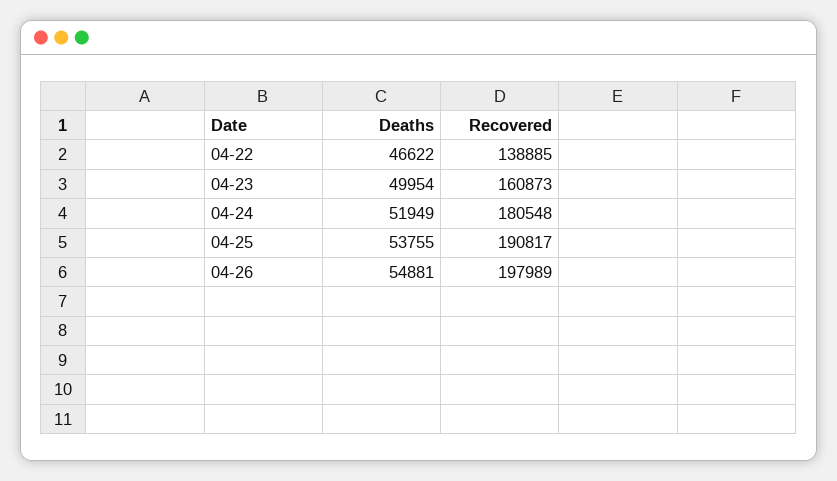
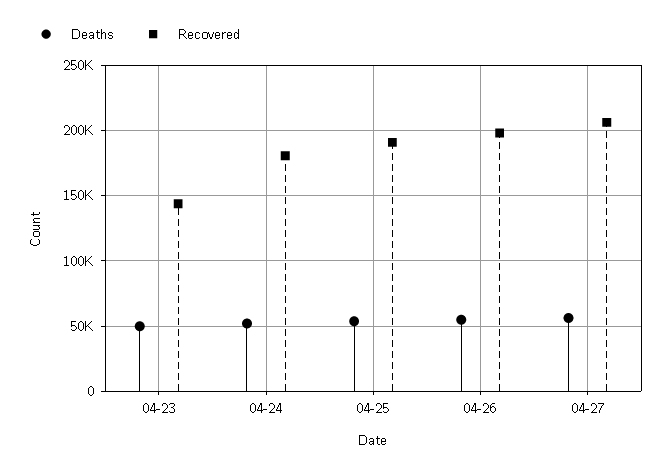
Deaths, 04-22: 46622 -> none
Recovered, 04-22: 138885 -> none
Recovered, 04-23: 160873 -> 145000
Deaths, 04-27: none -> 55000
Recovered, 04-27: none -> 205000

